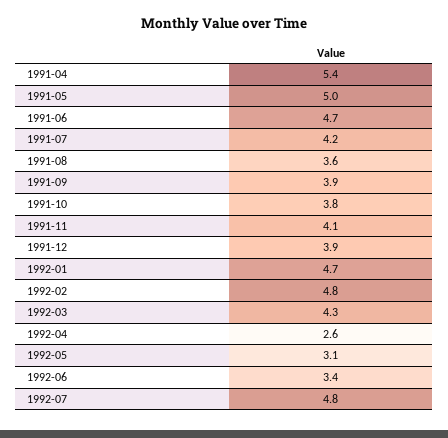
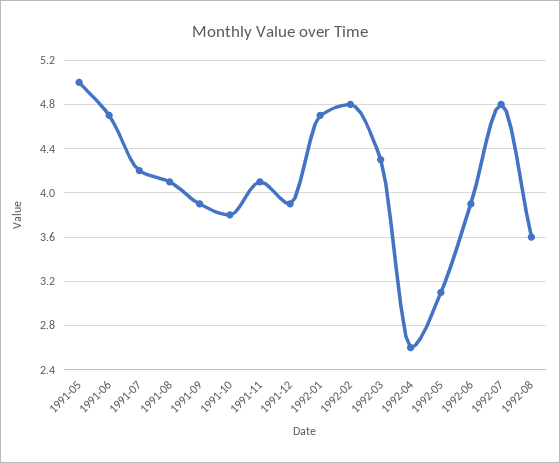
1991-04: 5.4 -> none
1991-08: 3.6 -> 4.1
1992-06: 3.4 -> 3.9
1992-08: none -> 3.6

